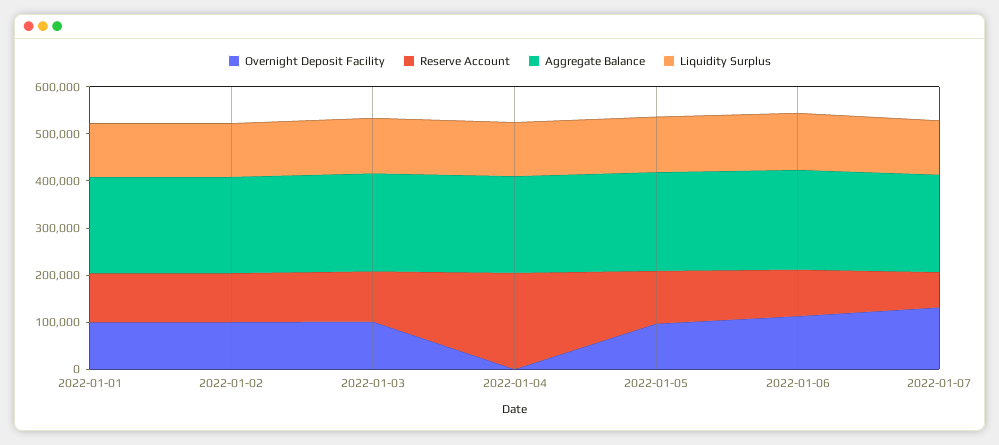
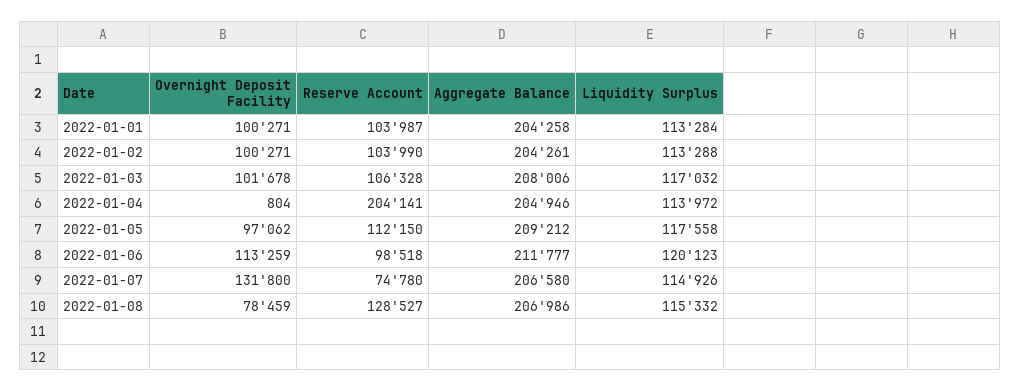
Overnight Deposit Facility, 2022-01-08: none -> 78459
Reserve Account, 2022-01-08: none -> 128527
Aggregate Balance, 2022-01-08: none -> 206986
Liquidity Surplus, 2022-01-08: none -> 115332

